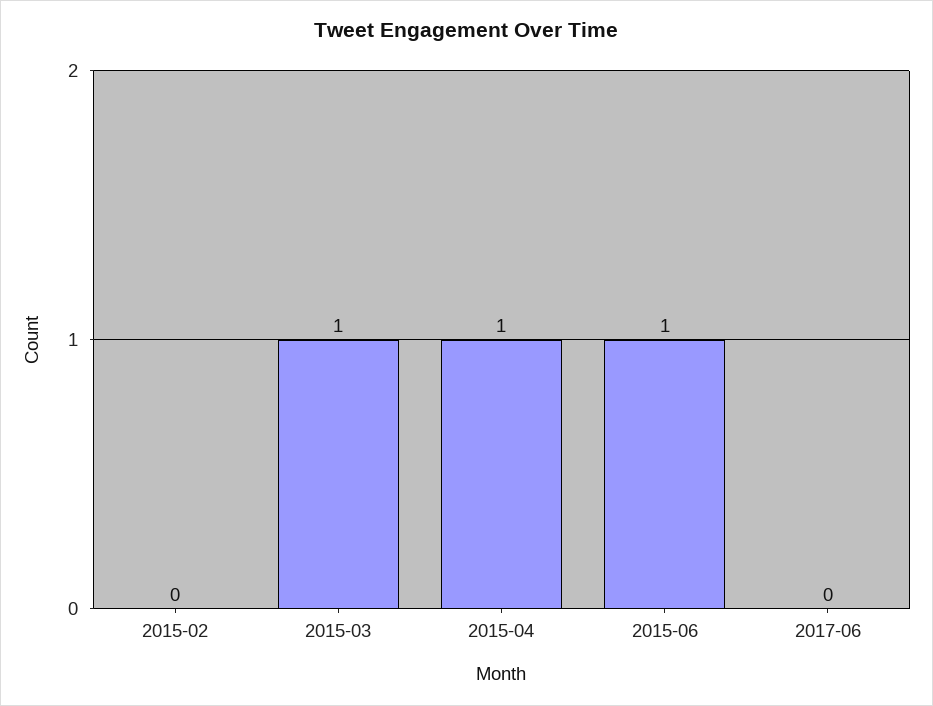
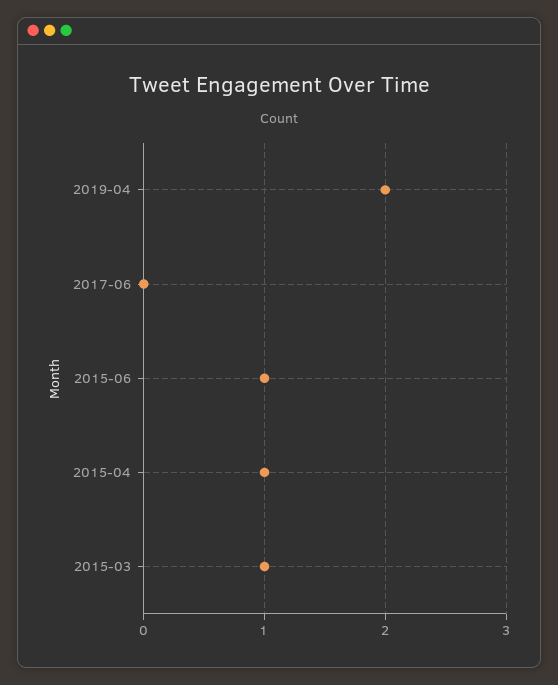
2015-02: 0 -> none
2019-04: none -> 2

